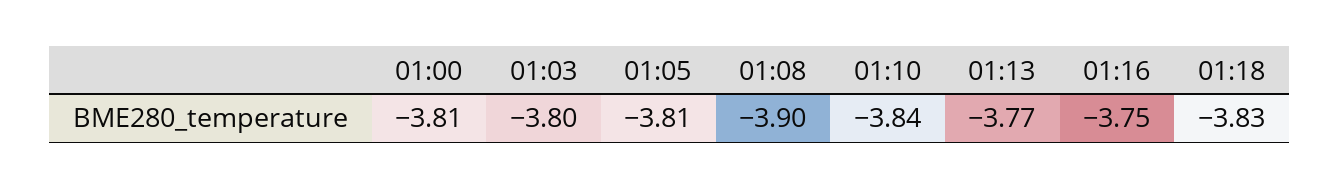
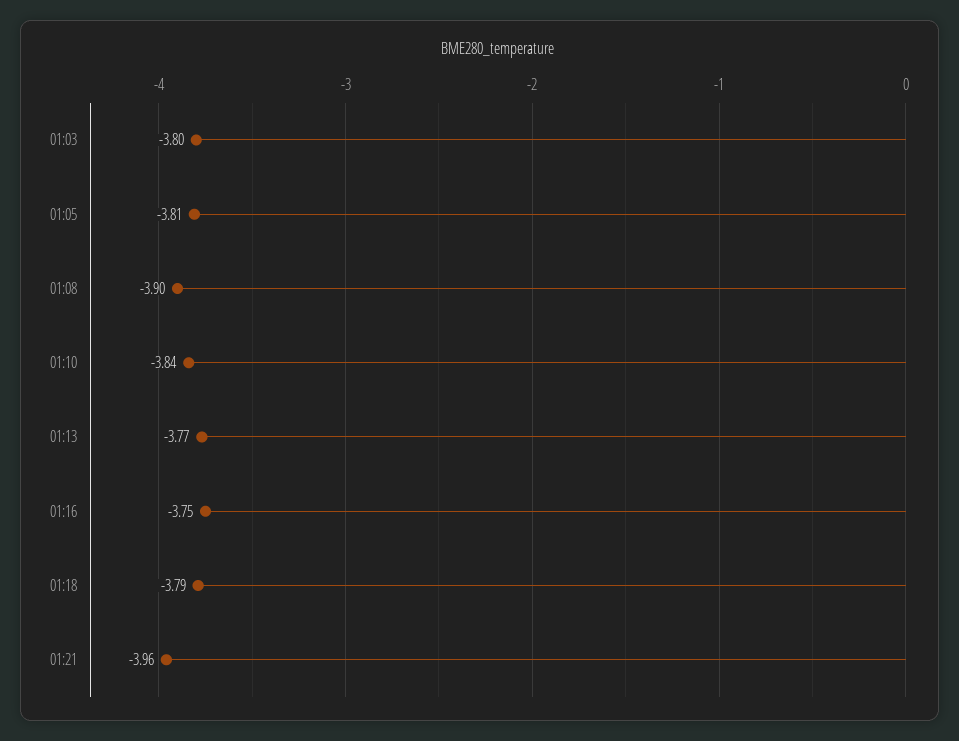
01:00: -3.81 -> none
01:18: -3.83 -> -3.79
01:21: none -> -3.96

